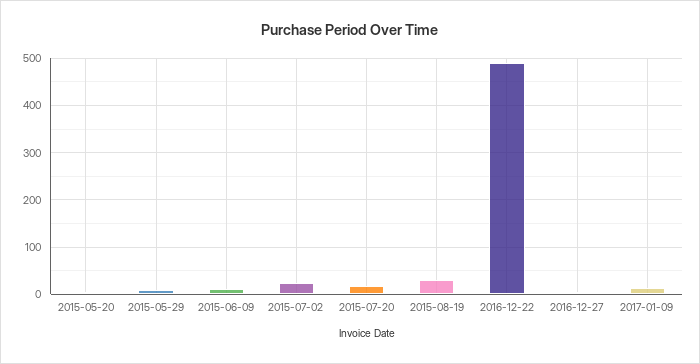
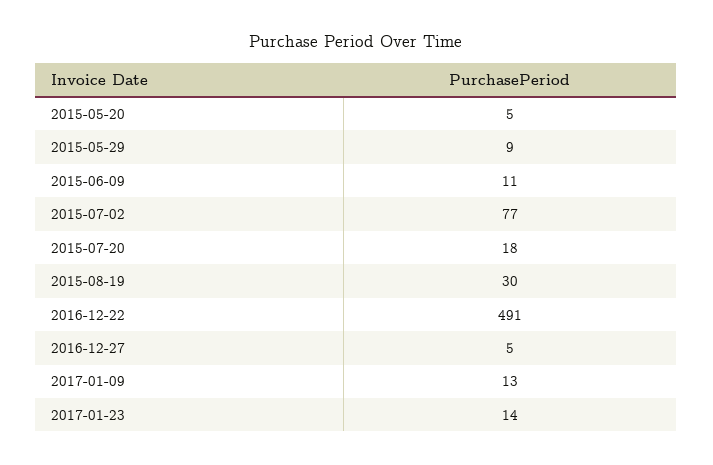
2015-07-02: 20 -> 77
2017-01-23: none -> 14

